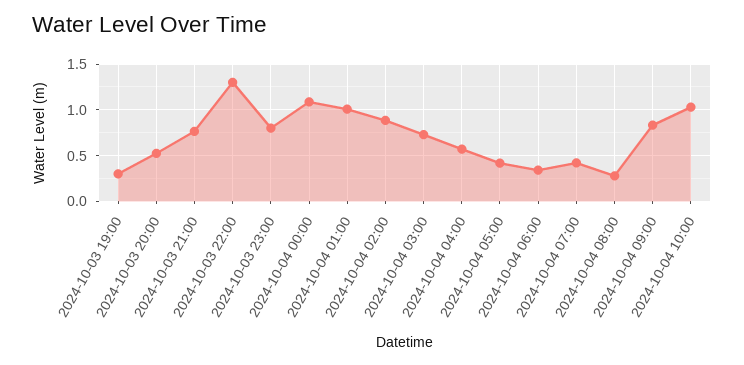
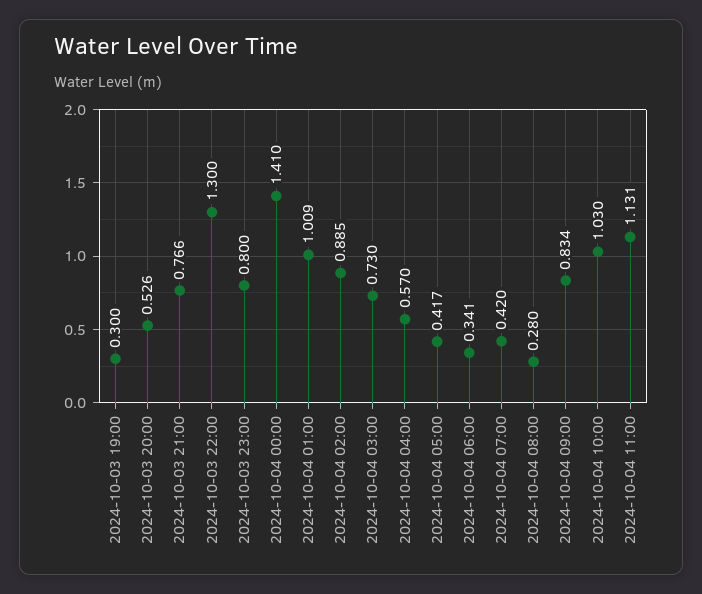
2024-10-04 00:00: 1.1 -> 1.41
2024-10-04 11:00: none -> 1.131

